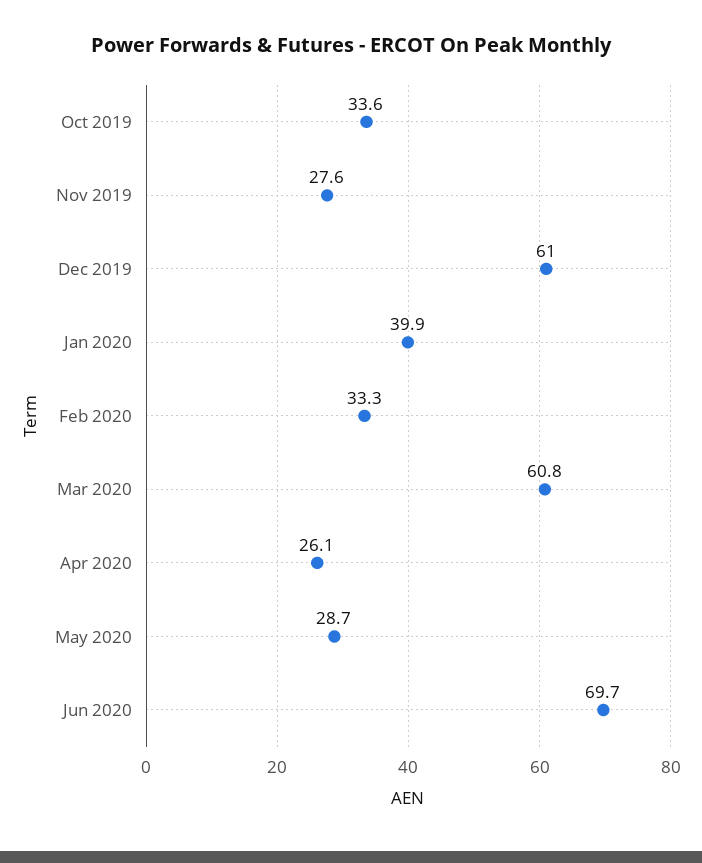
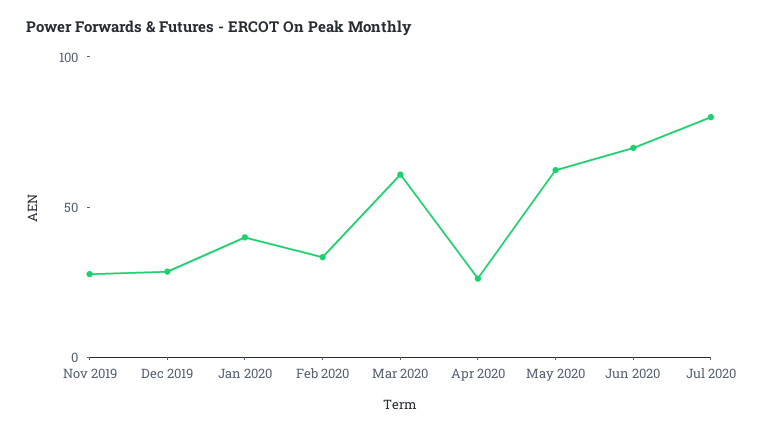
Oct 2019: 33.6 -> none
Dec 2019: 61 -> 30
May 2020: 28.7 -> 60
Jul 2020: none -> 80

